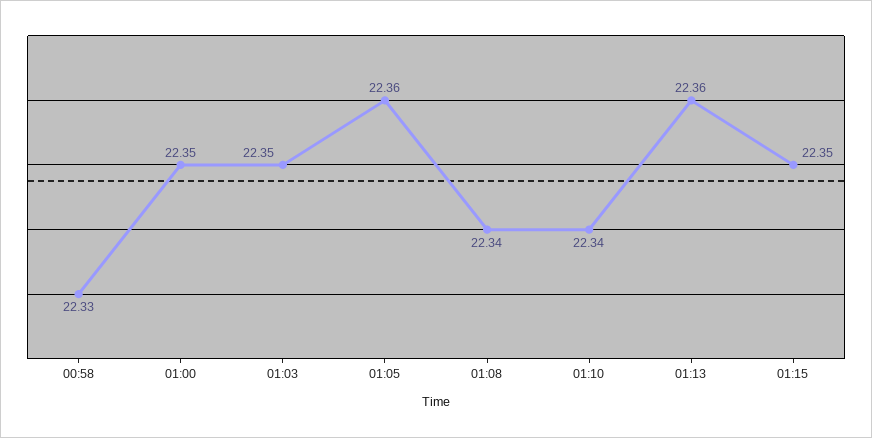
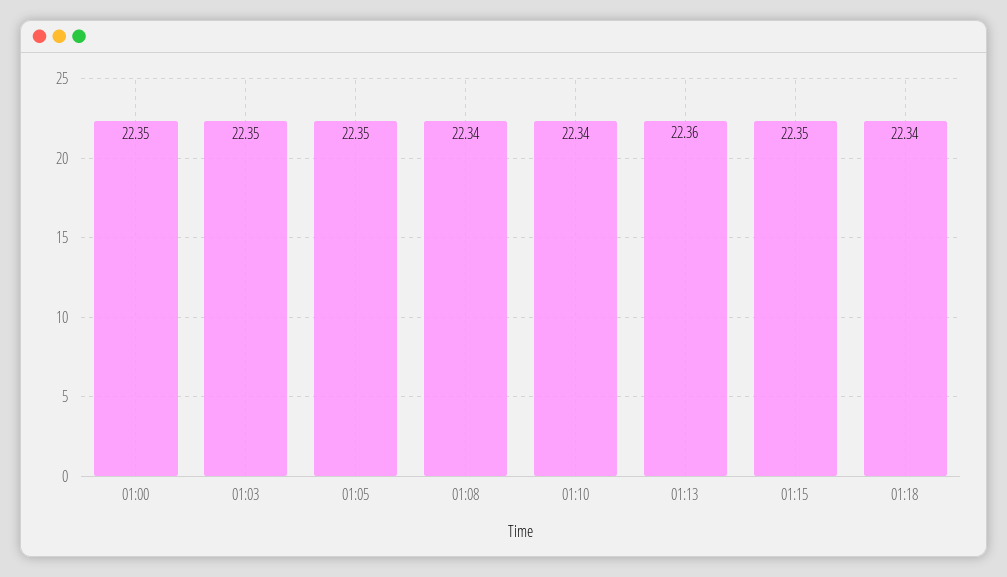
00:58: 22.33 -> none
01:05: 22.36 -> 22.35
01:18: none -> 22.34

